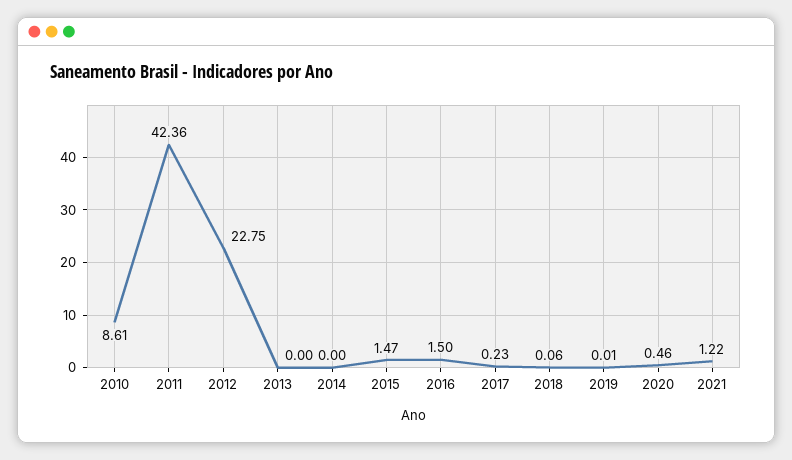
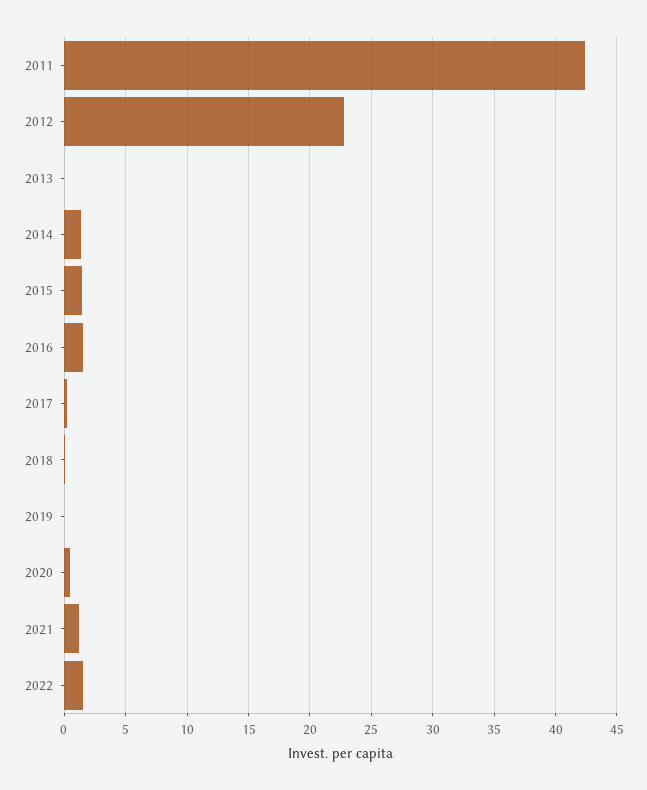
2010: 8.61 -> none
2014: 0 -> 1.5
2022: none -> 1.5

